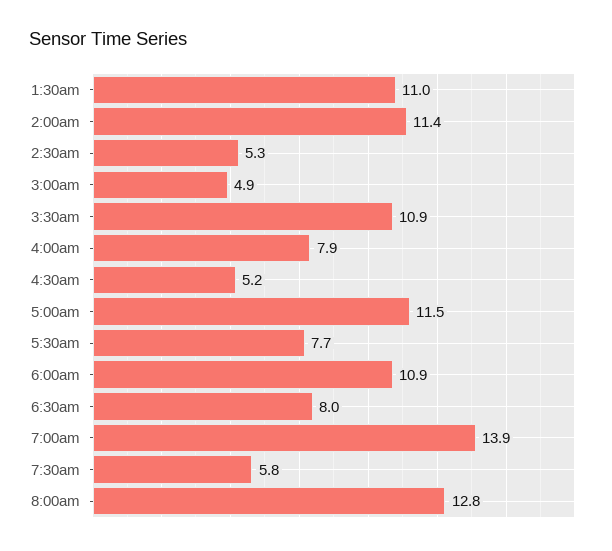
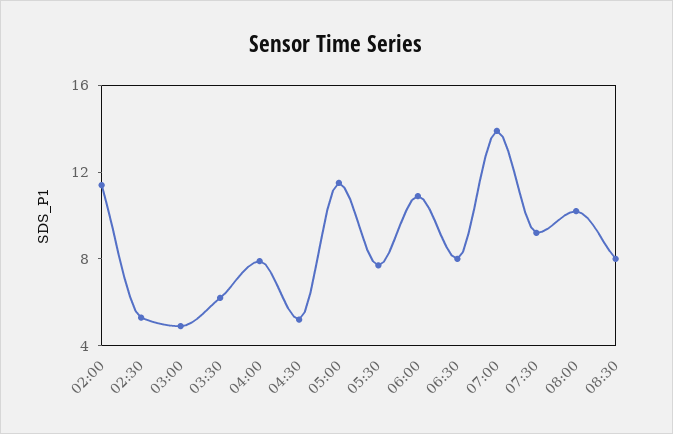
1:30am: 11 -> none
3:30am: 10.9 -> 6
7:30am: 5.8 -> 9
8:00am: 12.8 -> 10
08:30: none -> 8

